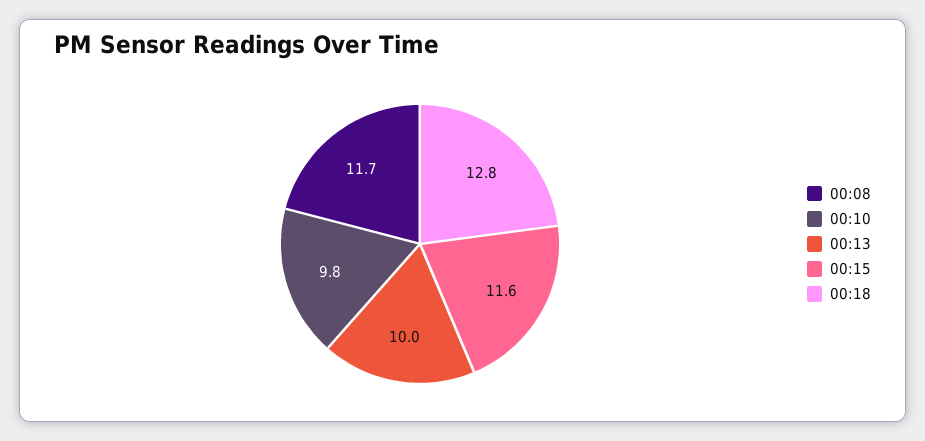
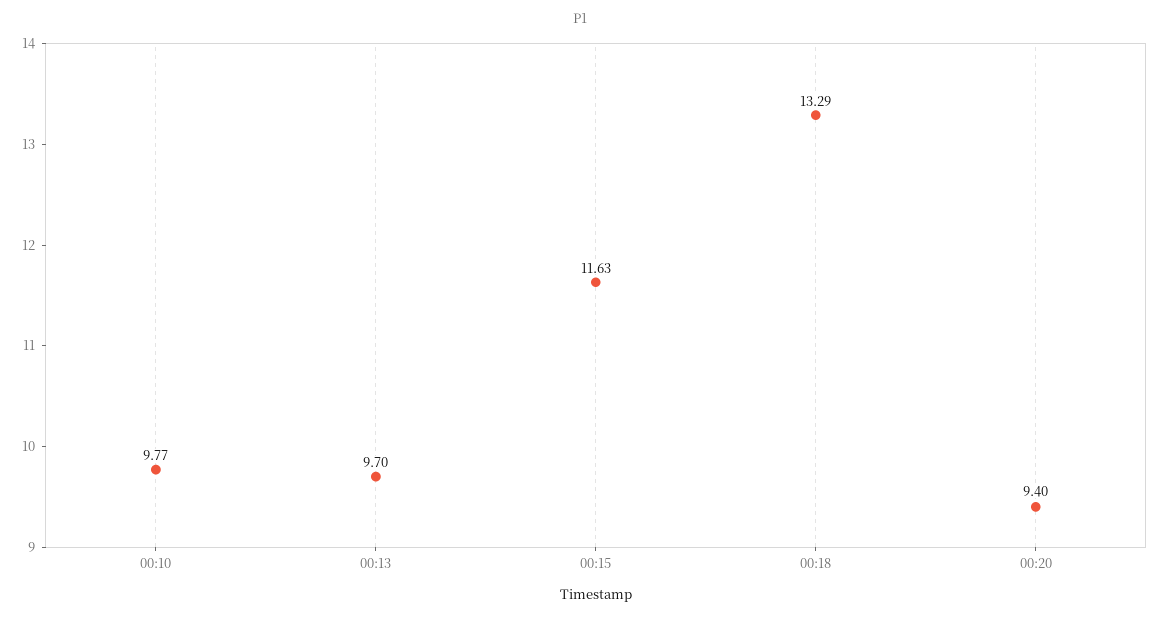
00:08: 11.7 -> none
00:13: 10 -> 9.7
00:18: 12.8 -> 13.29
00:20: none -> 9.4

